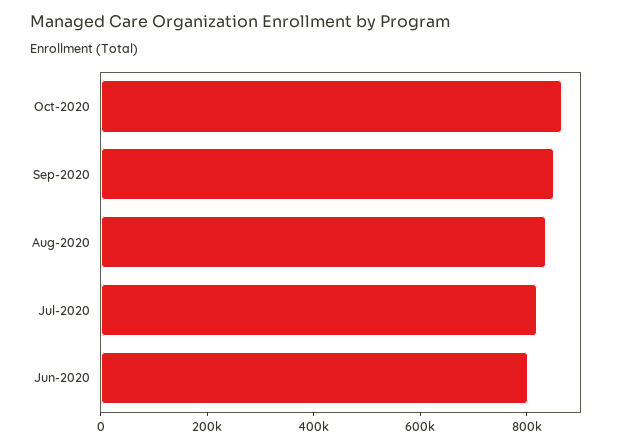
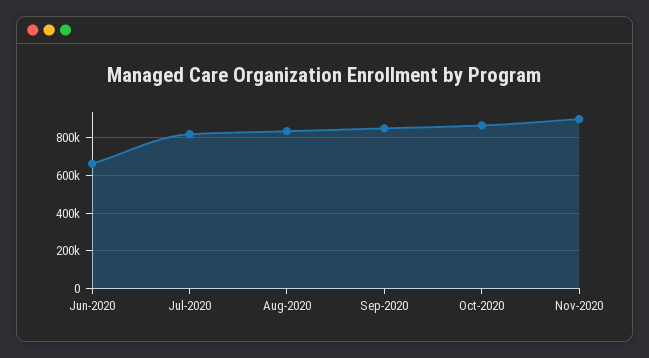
Jun-2020: 800000 -> 650000
Nov-2020: none -> 900000

